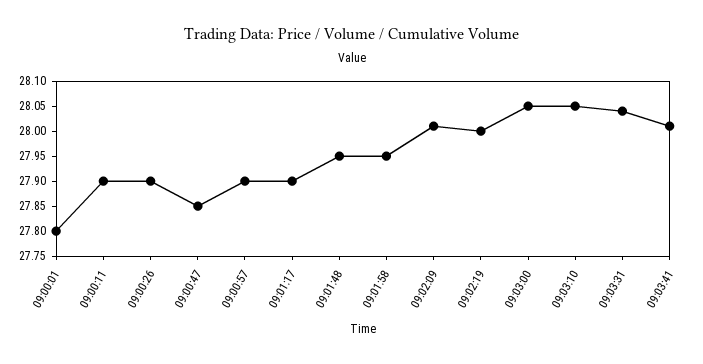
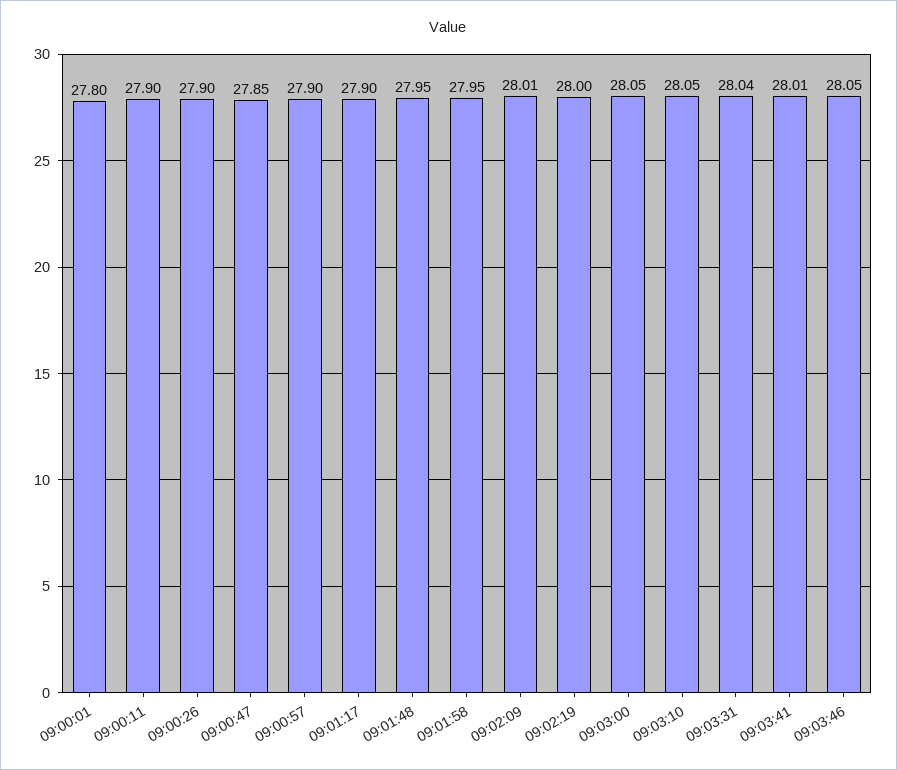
09:03:46: none -> 28.05

